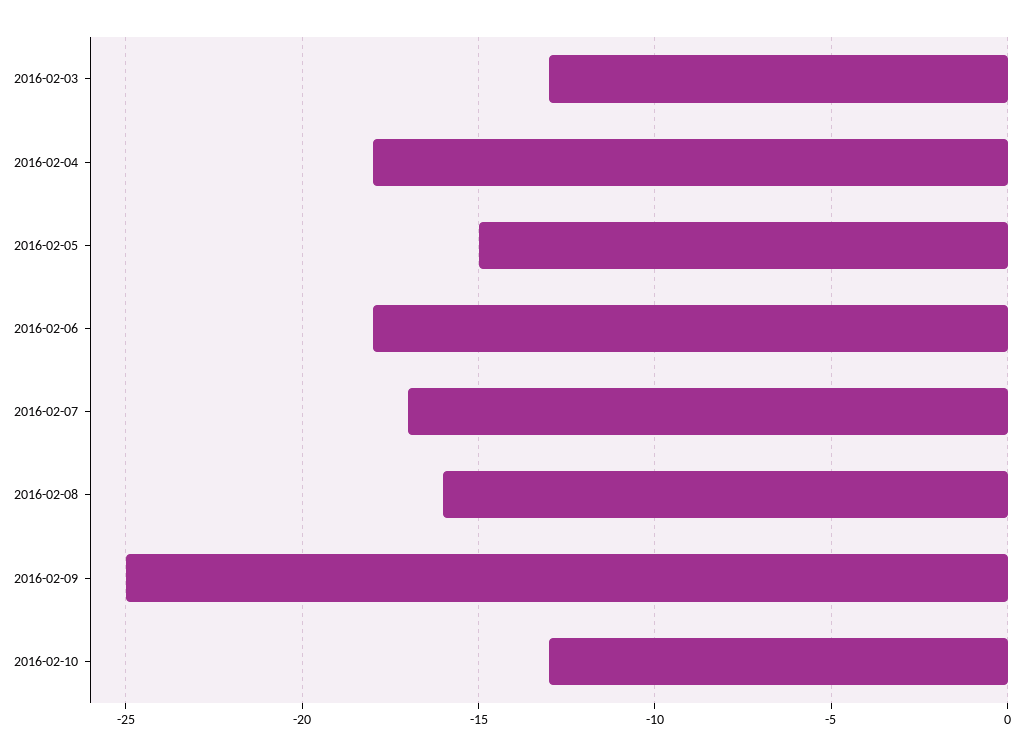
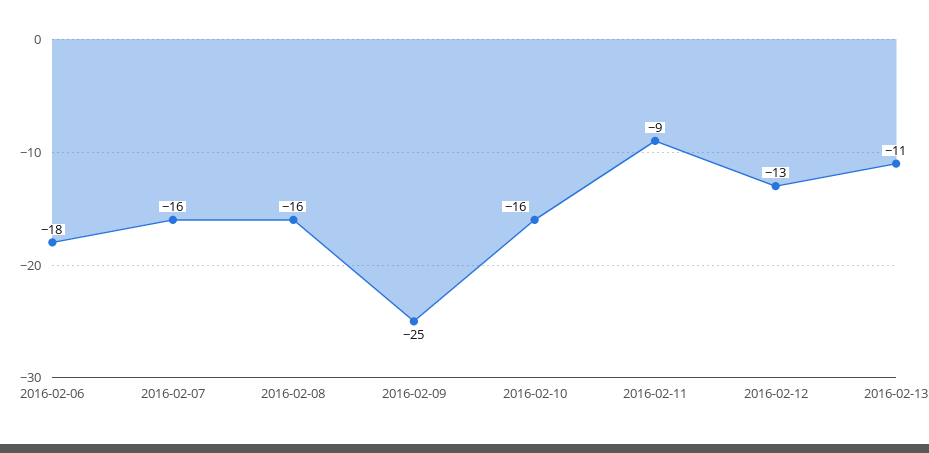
2016-02-03: -13 -> none
2016-02-04: -18 -> none
2016-02-05: -15 -> none
2016-02-07: -17 -> -16
2016-02-10: -13 -> -16
2016-02-11: none -> -9
2016-02-12: none -> -13
2016-02-13: none -> -11

